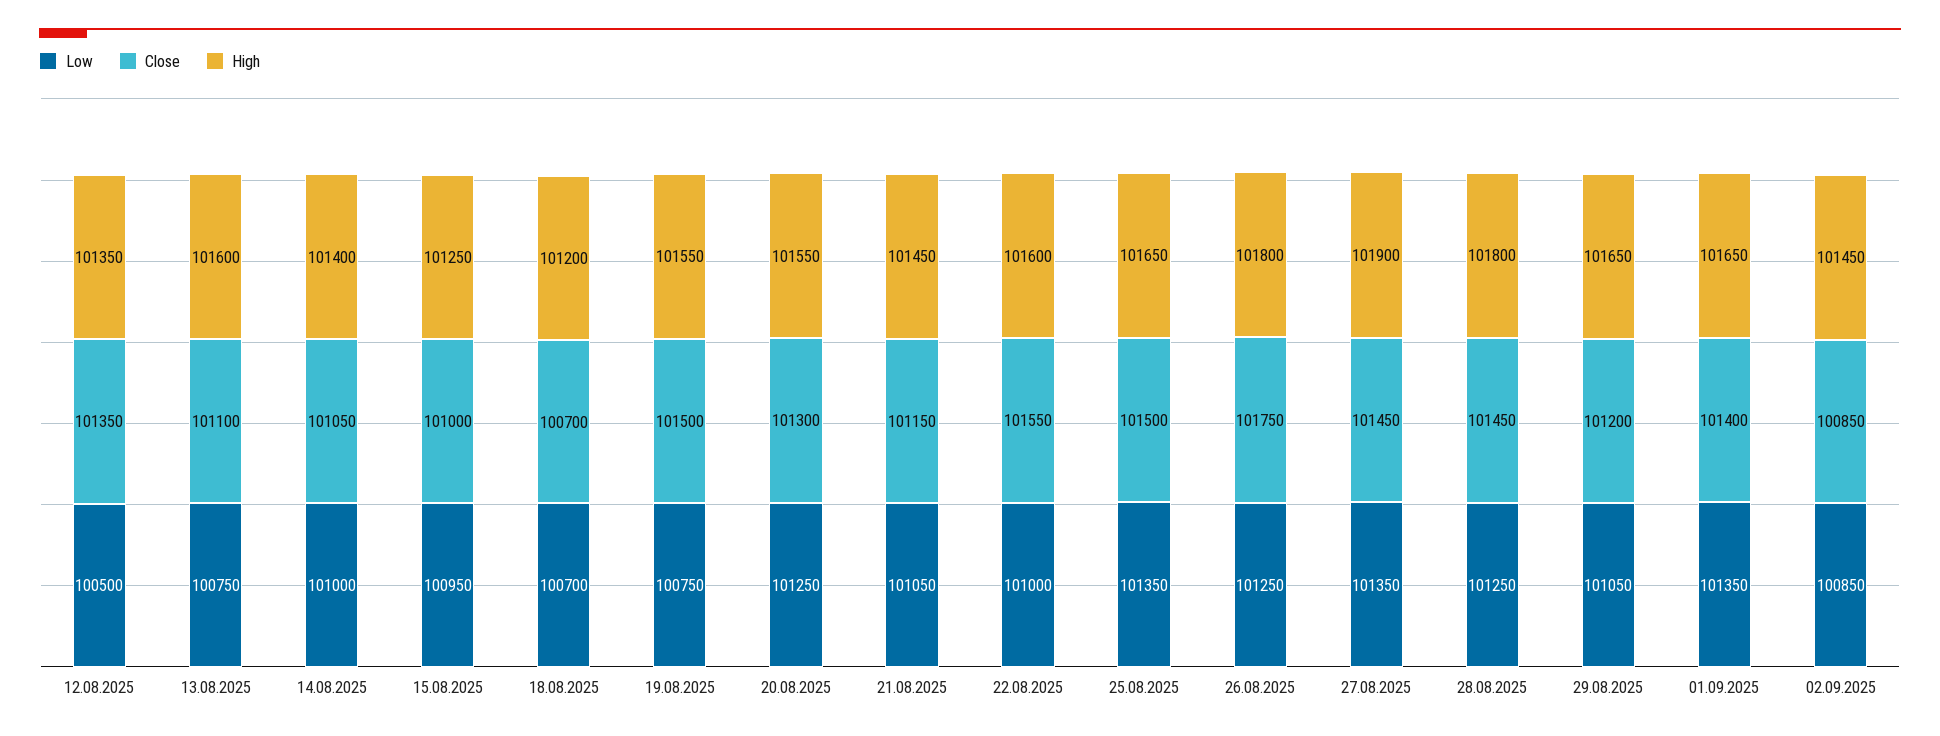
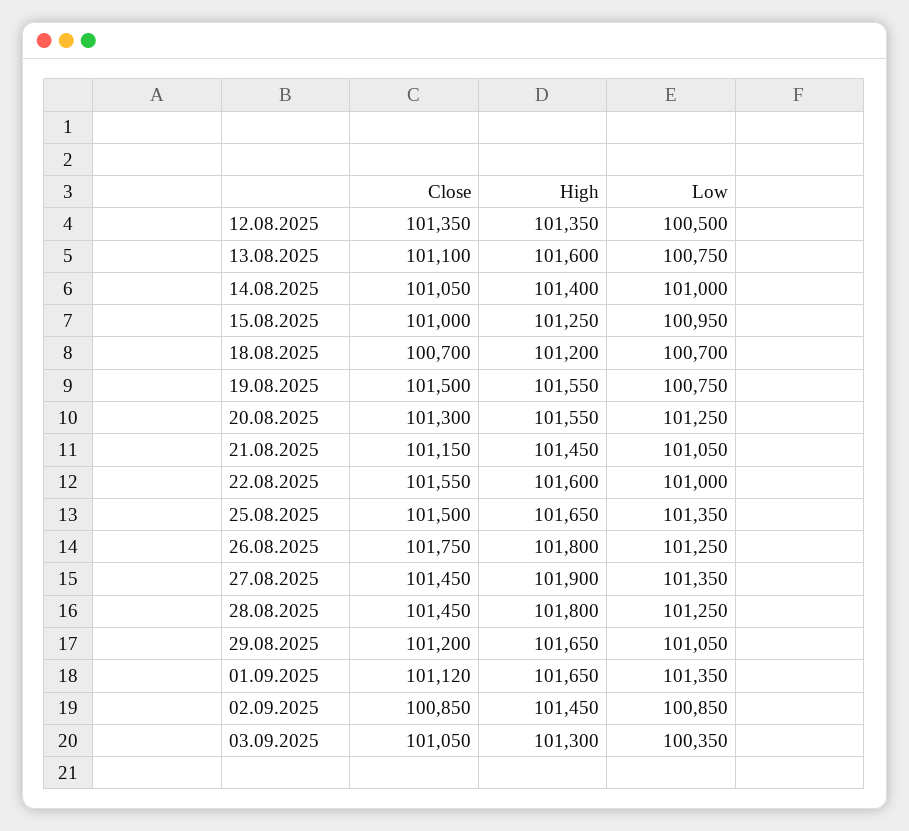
Close, 01.09.2025: 101400 -> 101120
Close, 03.09.2025: none -> 101050
High, 03.09.2025: none -> 101300
Low, 03.09.2025: none -> 100350

